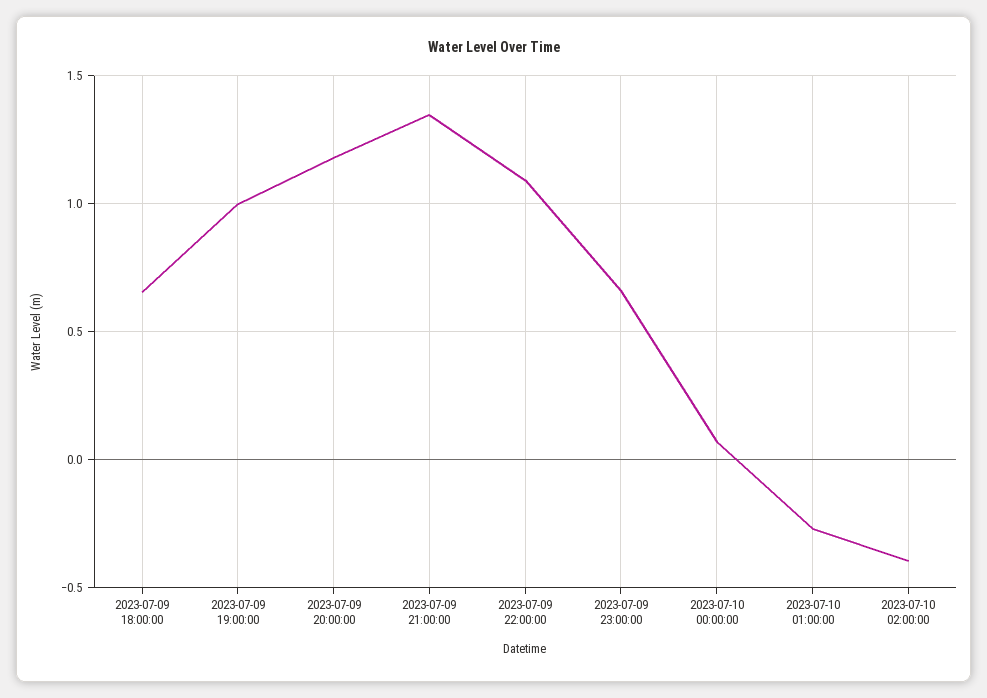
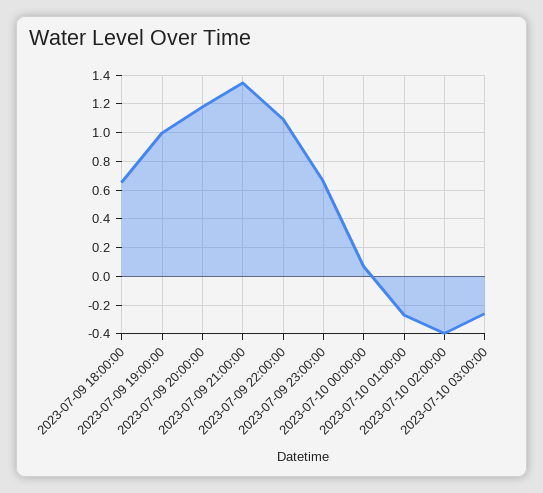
2023-07-10 03:00:00: none -> -0.25

